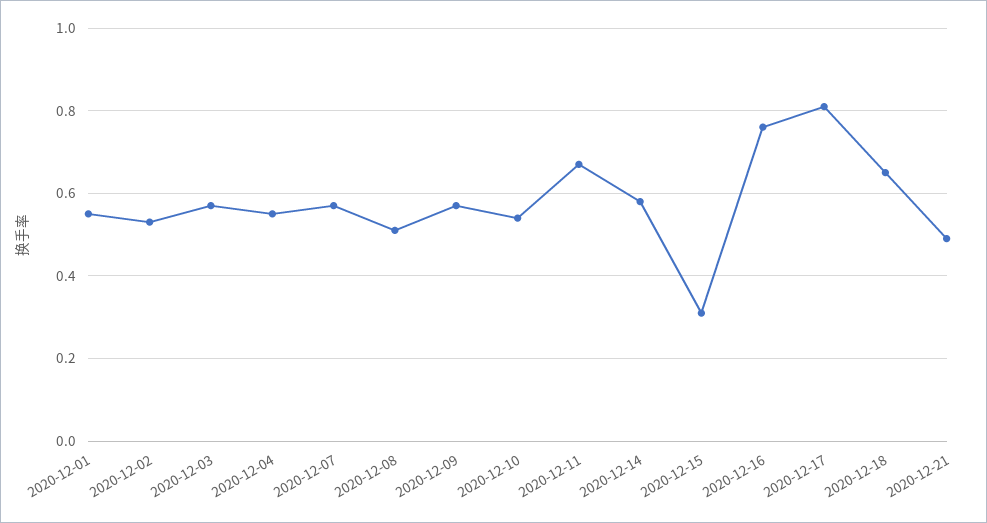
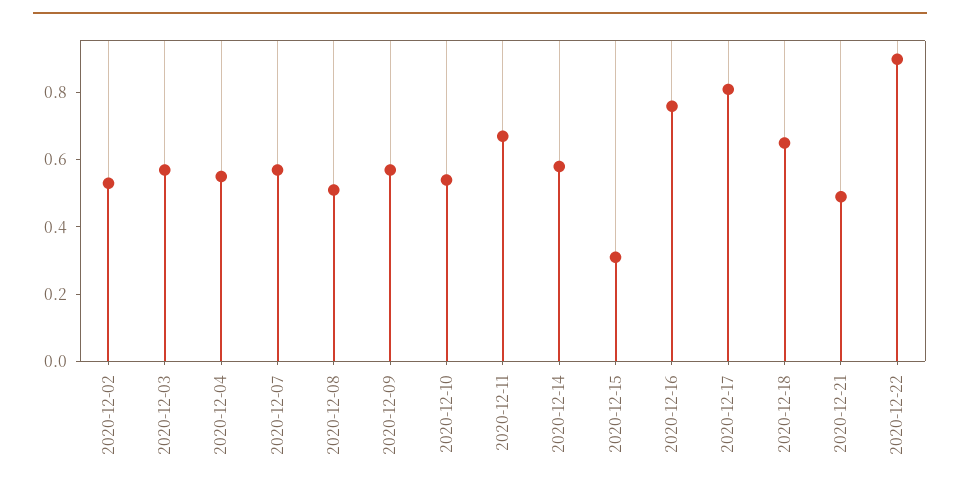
2020-12-01: 0.55 -> none
2020-12-22: none -> 0.9

